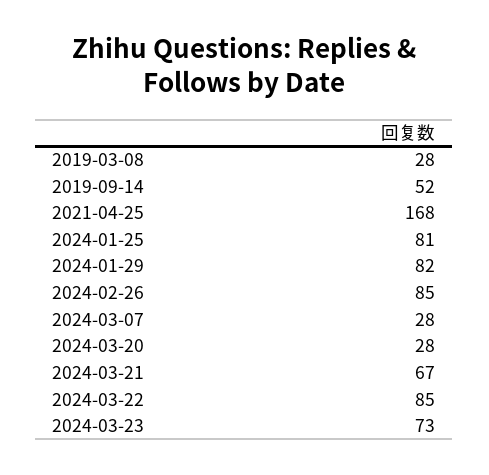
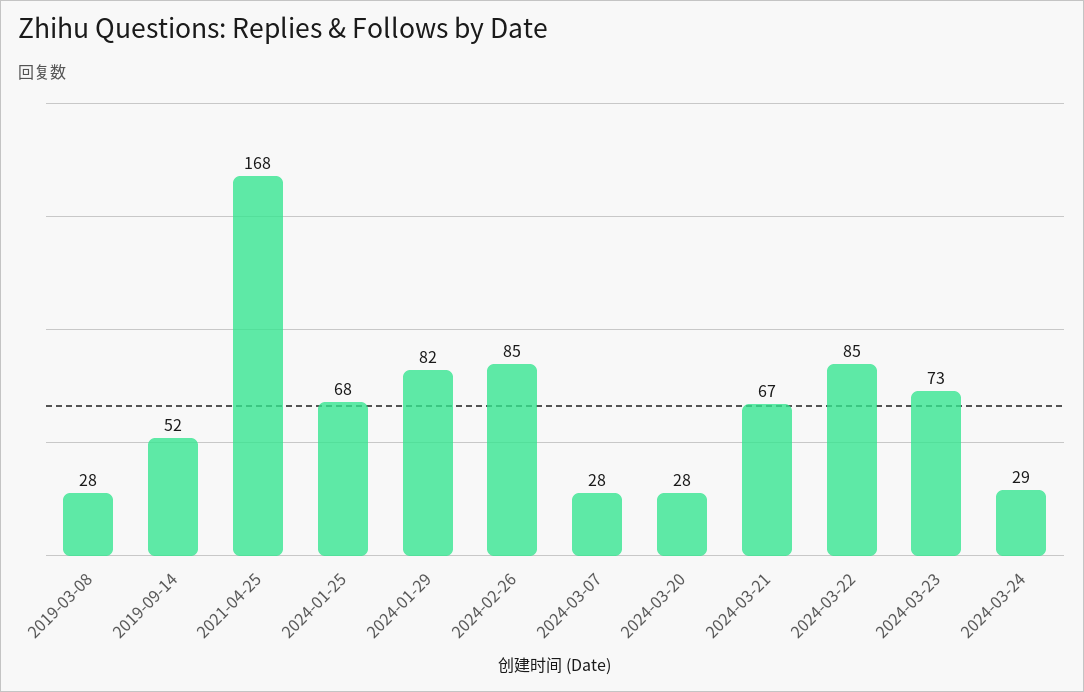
2024-01-25: 81 -> 68
2024-03-24: none -> 29

